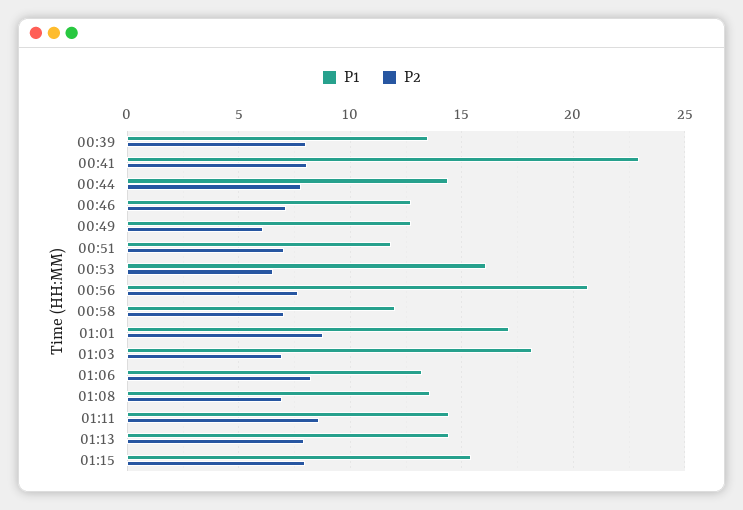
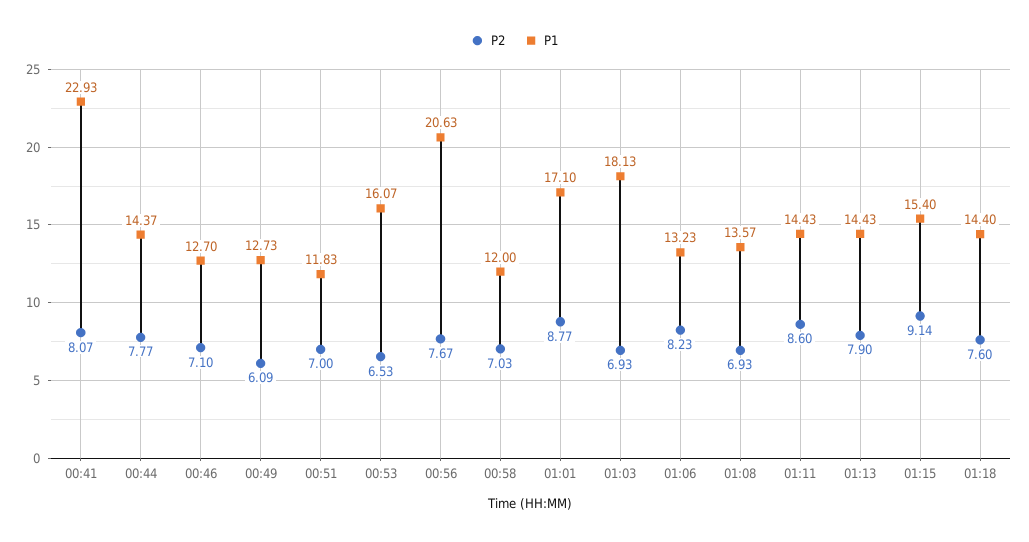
P1, 00:39: 13.5 -> none
P2, 00:39: 8 -> none
P2, 01:15: 8 -> 9.14
P2, 01:18: none -> 7.6
P1, 01:18: none -> 14.4

